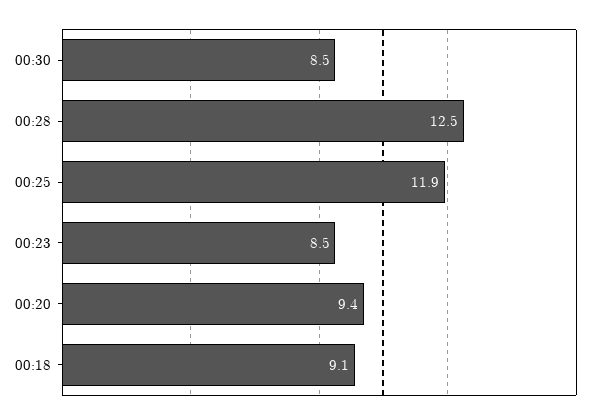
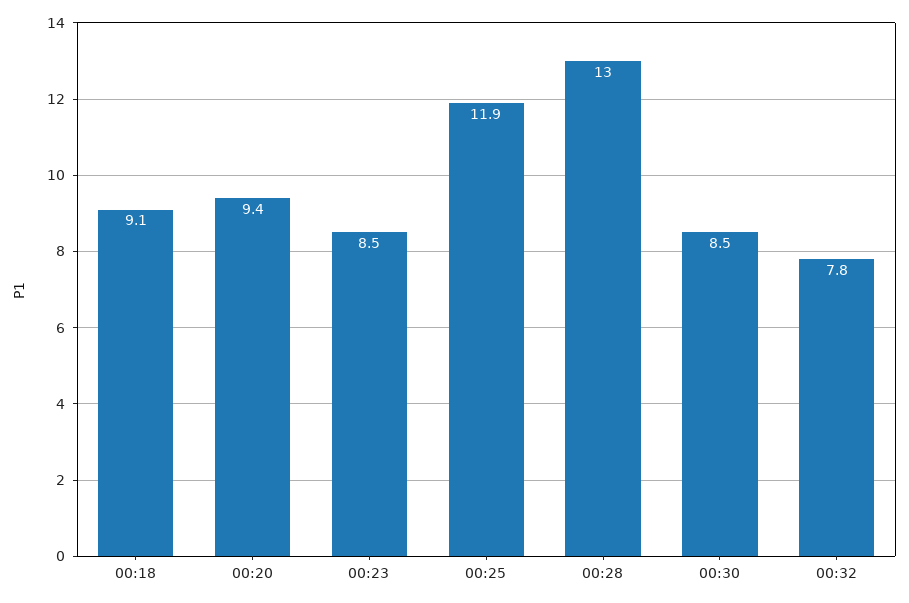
00:28: 12.5 -> 13
00:32: none -> 7.8

